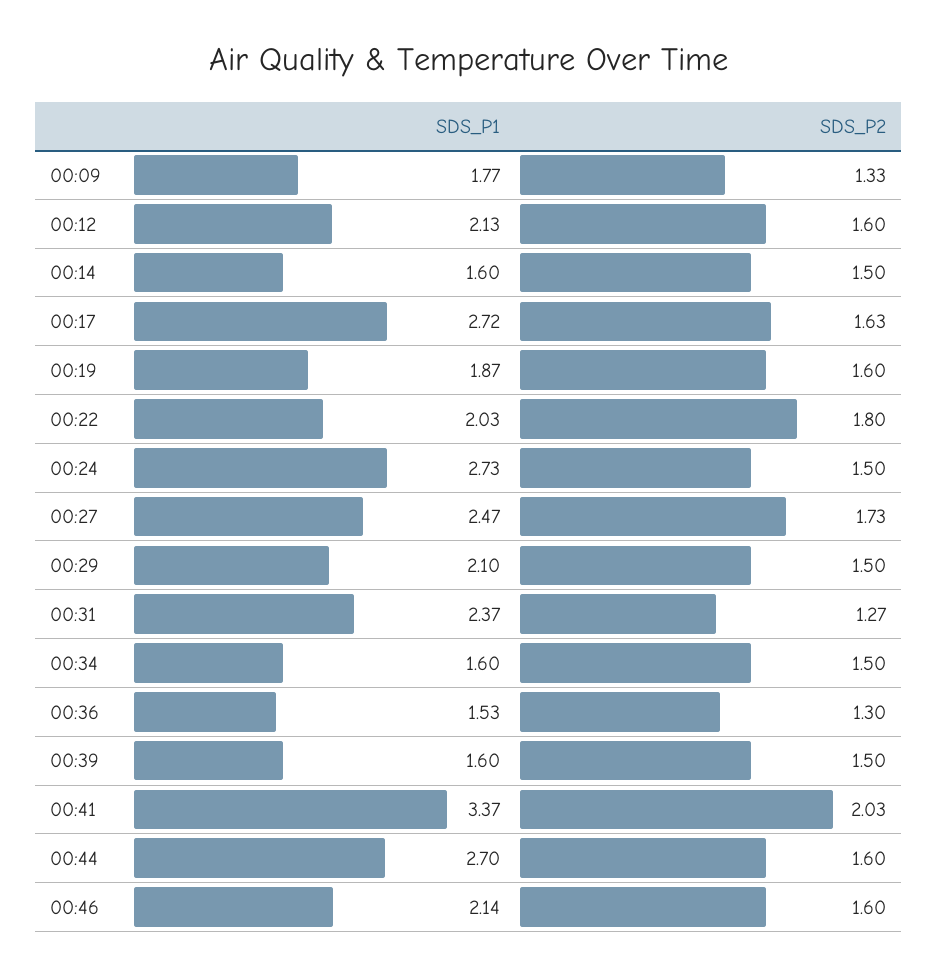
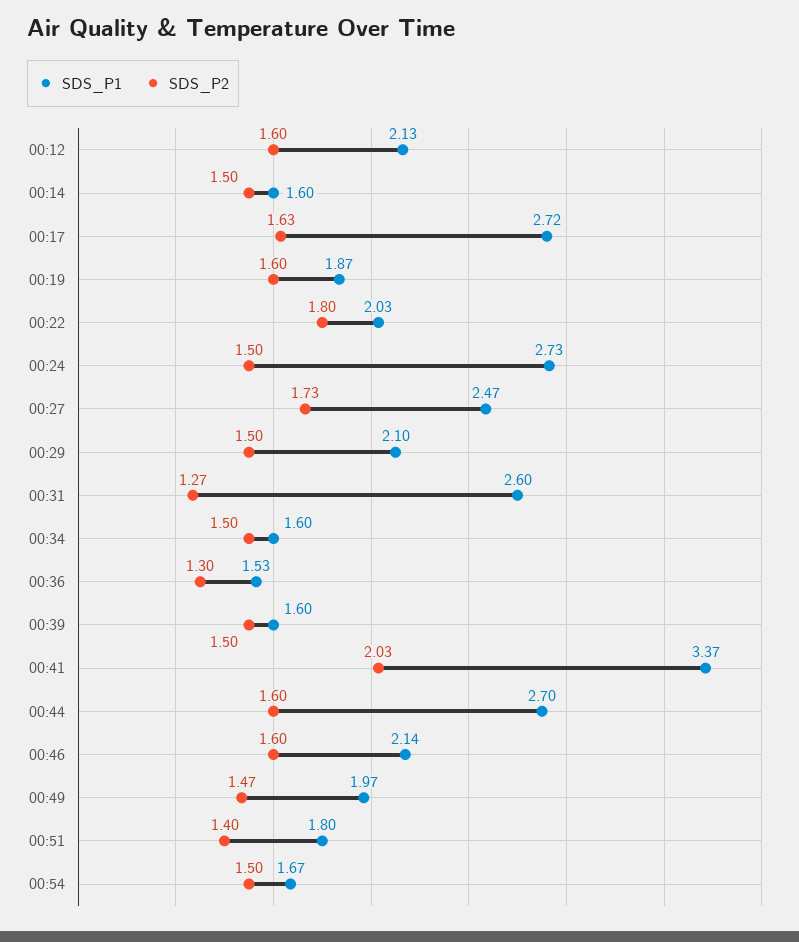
SDS_P1, 00:09: 1.77 -> none
SDS_P2, 00:09: 1.33 -> none
SDS_P1, 00:31: 2.37 -> 2.6
SDS_P1, 00:49: none -> 1.97
SDS_P2, 00:49: none -> 1.47
SDS_P1, 00:51: none -> 1.8
SDS_P2, 00:51: none -> 1.4
SDS_P1, 00:54: none -> 1.67
SDS_P2, 00:54: none -> 1.5

